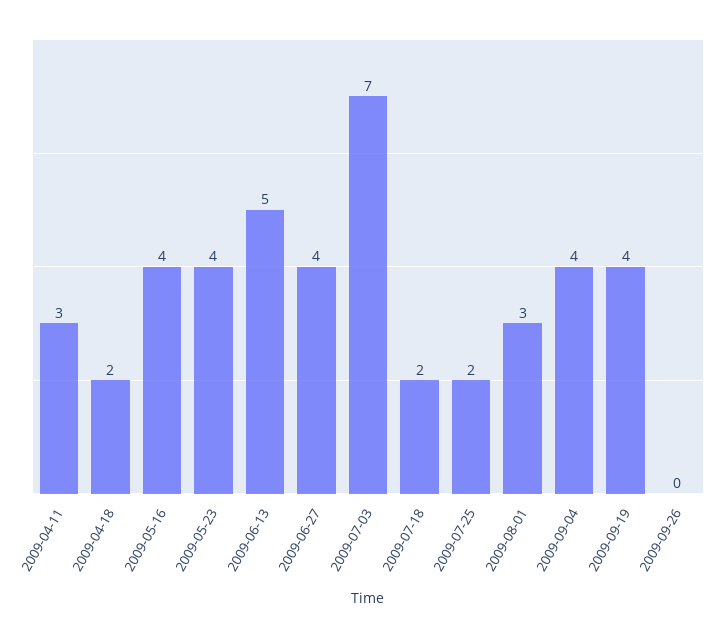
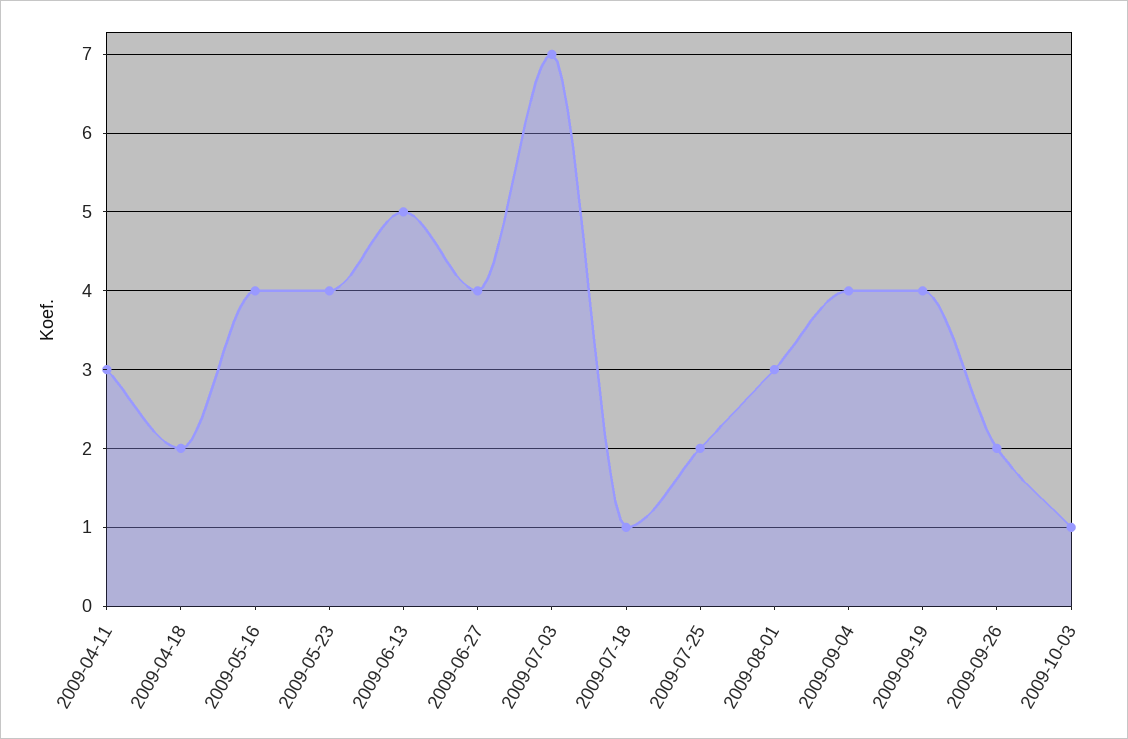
2009-07-18: 2 -> 1
2009-09-26: 0 -> 2
2009-10-03: none -> 1

